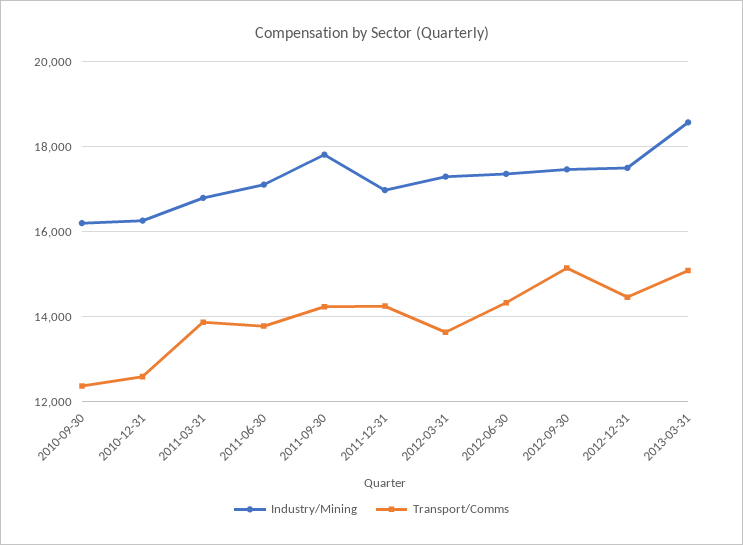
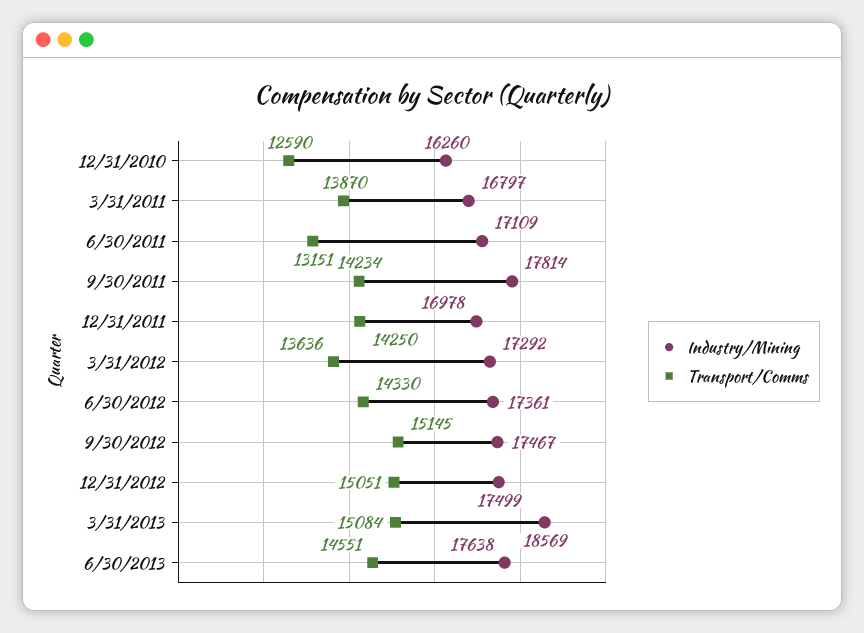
Industry/Mining, 2010-09-30: 16200 -> none
Transport/Comms, 2010-09-30: 12400 -> none
Transport/Comms, 2011-06-30: 13800 -> 13151
Transport/Comms, 2012-12-31: 14400 -> 15051
Industry/Mining, 6/30/2013: none -> 17638
Transport/Comms, 6/30/2013: none -> 14551

